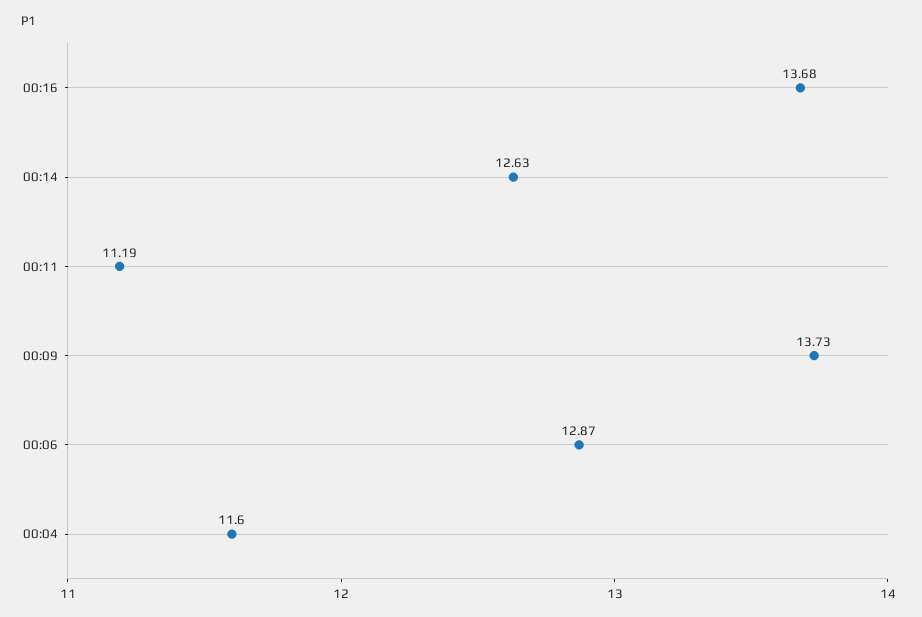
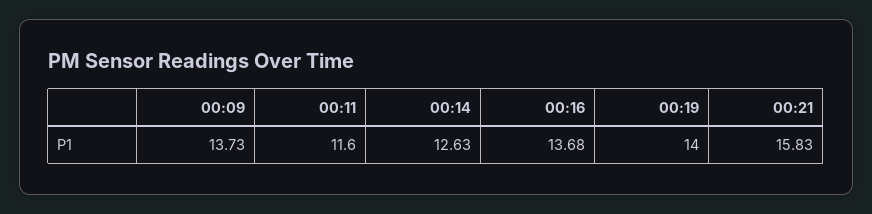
00:11: 11.19 -> 11.6
00:06: 12.87 -> none
00:04: 11.6 -> none
00:19: none -> 14
00:21: none -> 15.83

